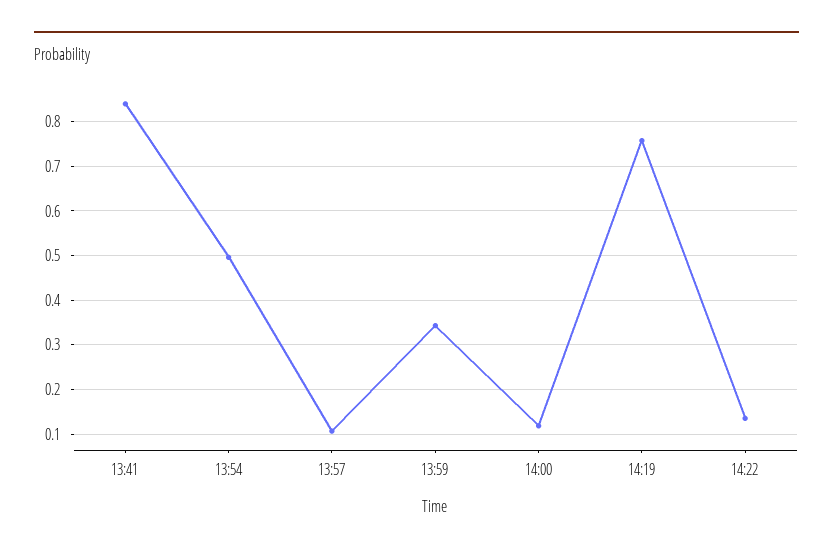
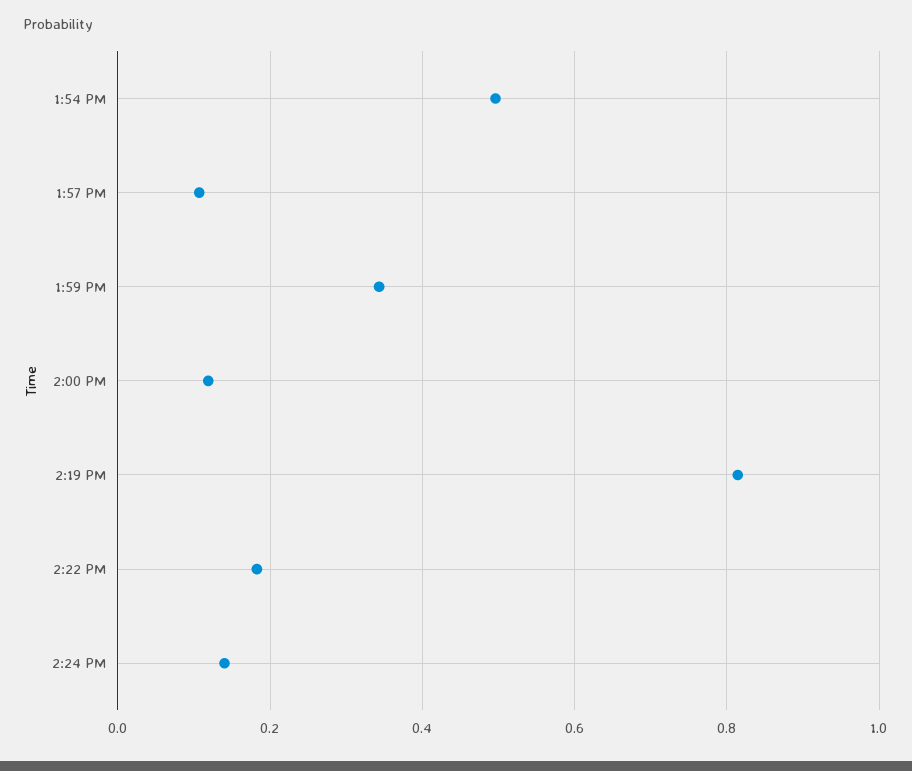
13:41: 0.84 -> none
14:19: 0.76 -> 0.82
14:22: 0.14 -> 0.18
2:24 PM: none -> 0.14

